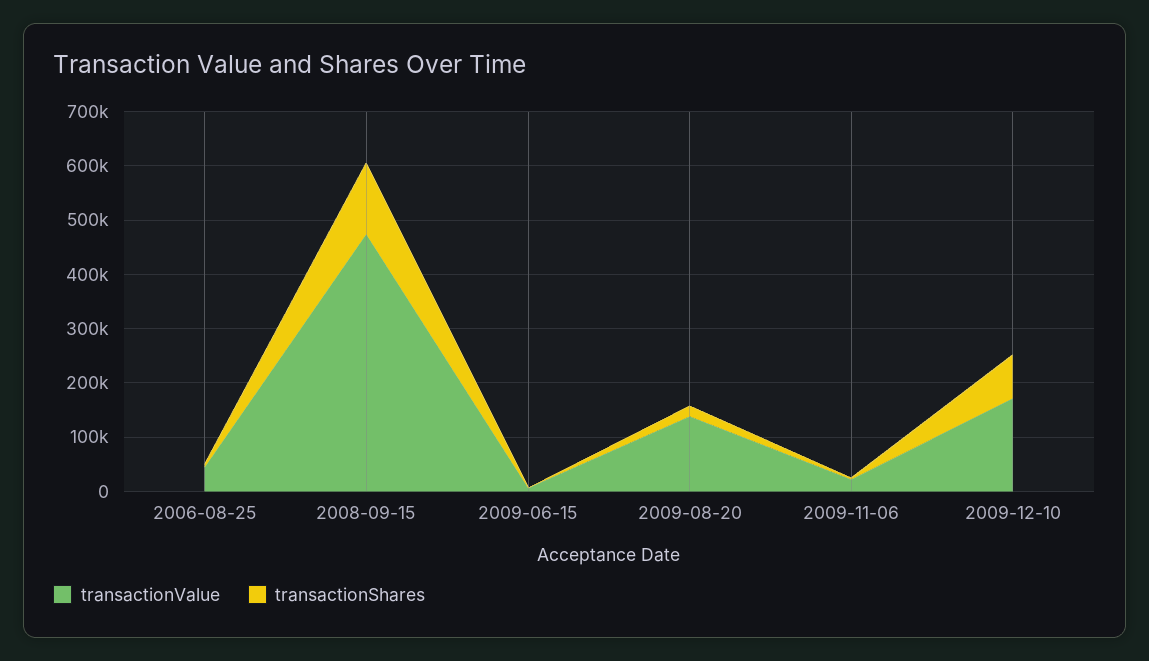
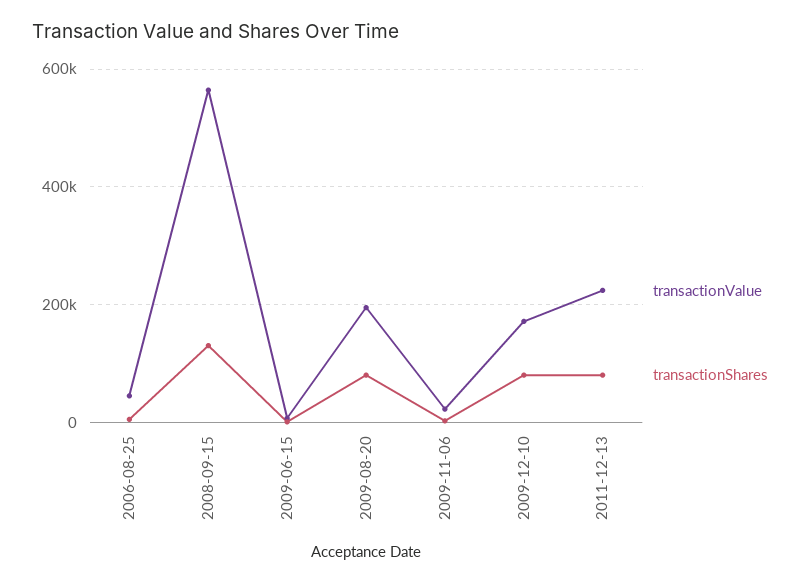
transactionValue, 2008-09-15: 480000 -> 560000
transactionValue, 2009-08-20: 140000 -> 200000
transactionShares, 2009-08-20: 20000 -> 80000
transactionValue, 2011-12-13: none -> 220000
transactionShares, 2011-12-13: none -> 80000

